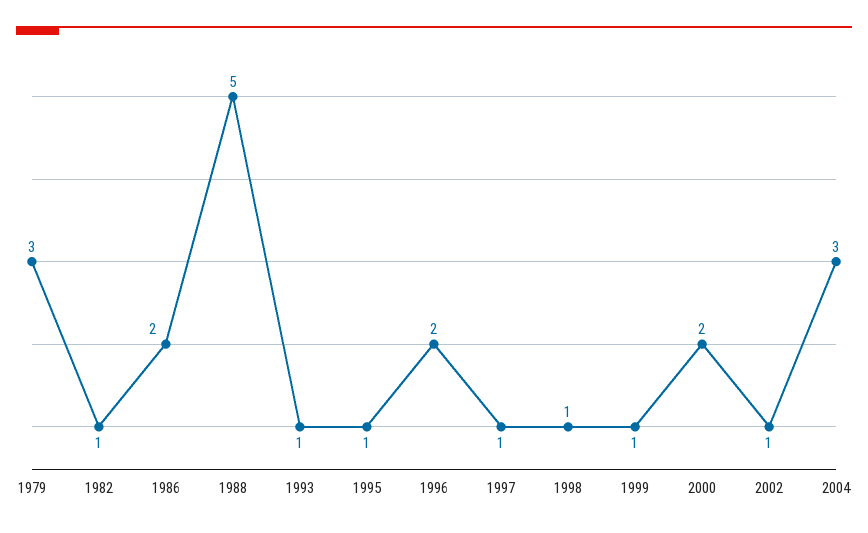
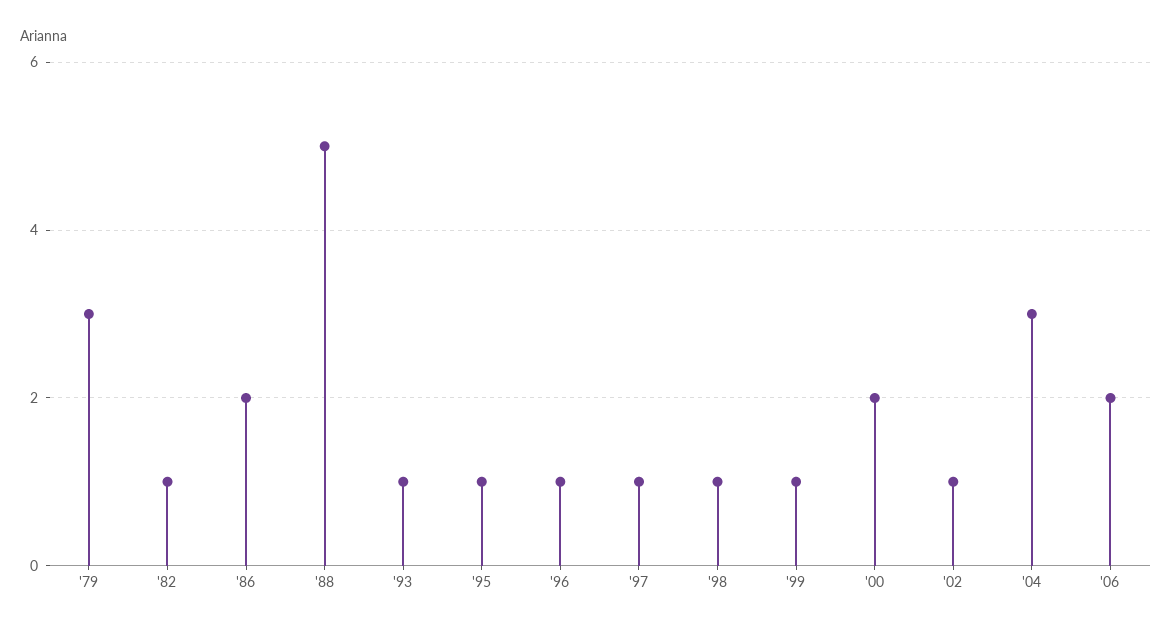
1996: 2 -> 1
'06: none -> 2

